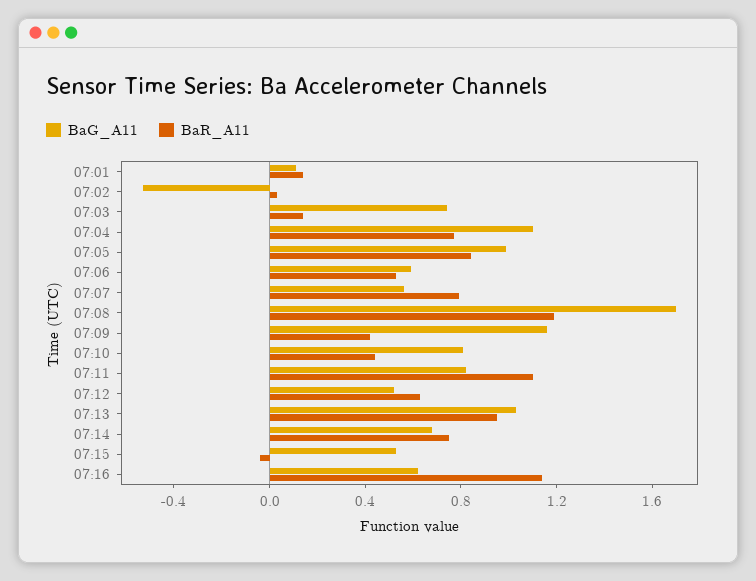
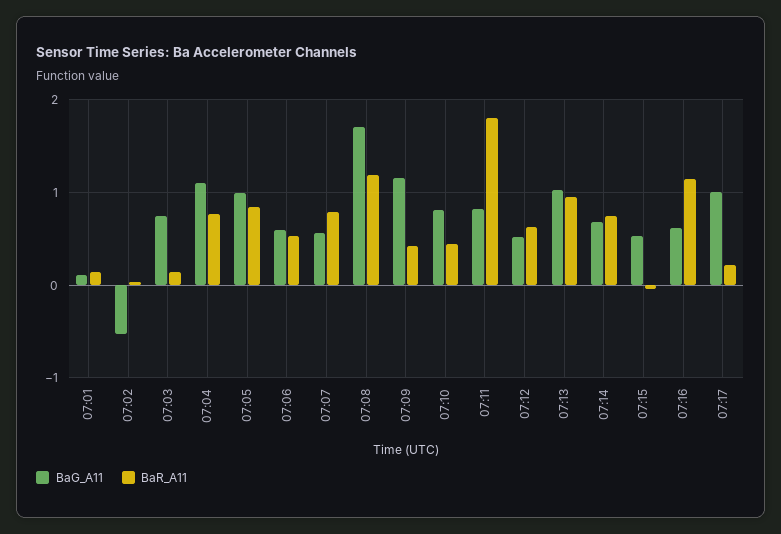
BaR_A11, 07:11: 1.1 -> 1.8
BaG_A11, 07:17: none -> 1
BaR_A11, 07:17: none -> 0.2

